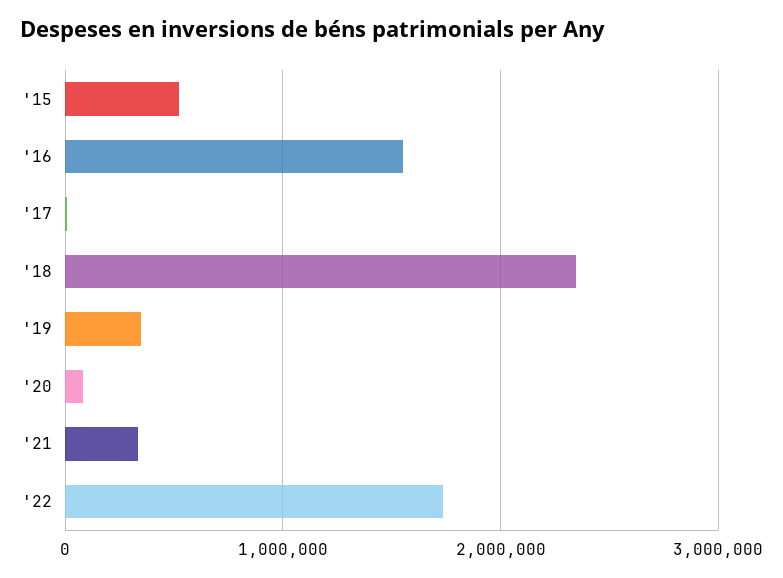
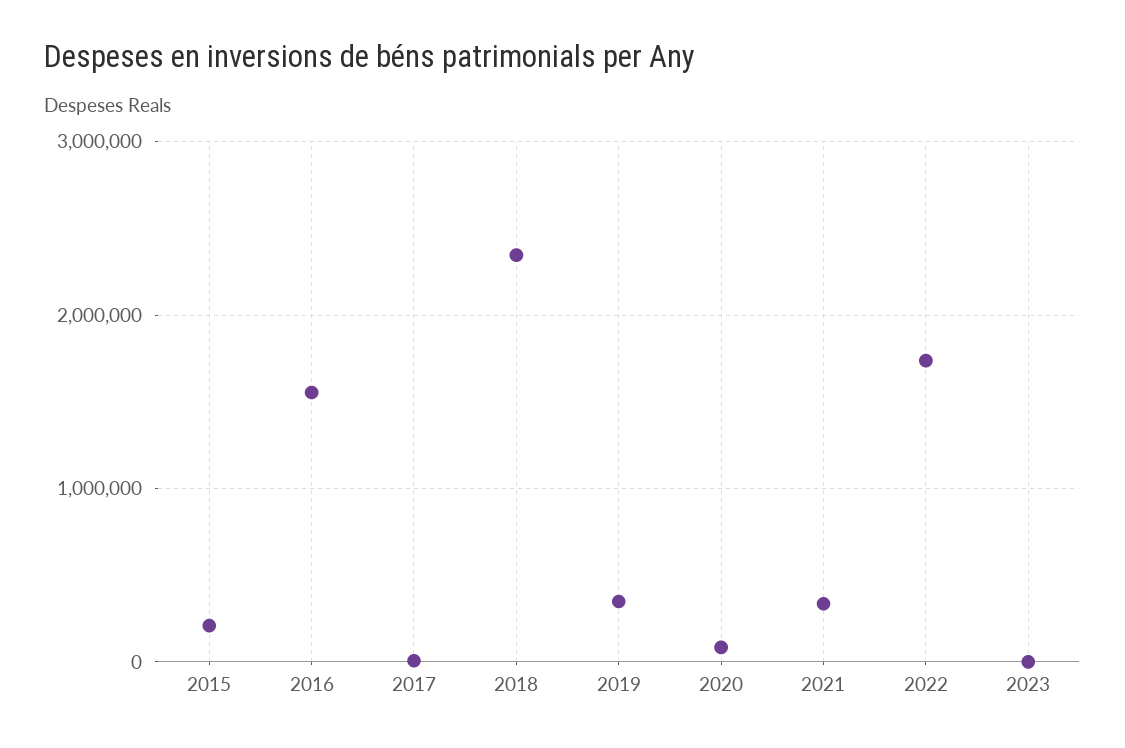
'15: 500000 -> 200000
2023: none -> 0

